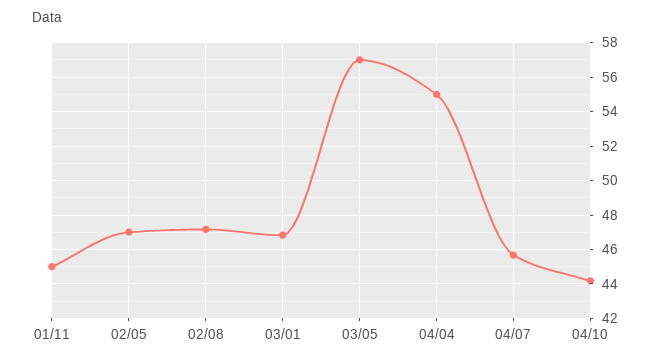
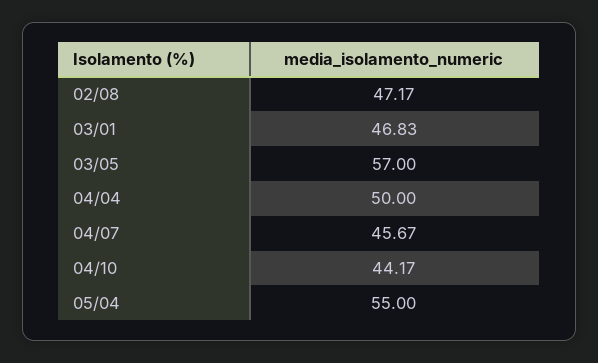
01/11: 45 -> none
02/05: 47 -> none
04/04: 55 -> 50
05/04: none -> 55

